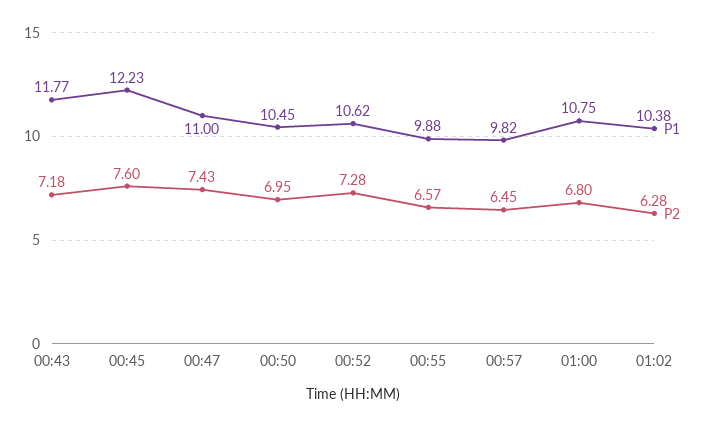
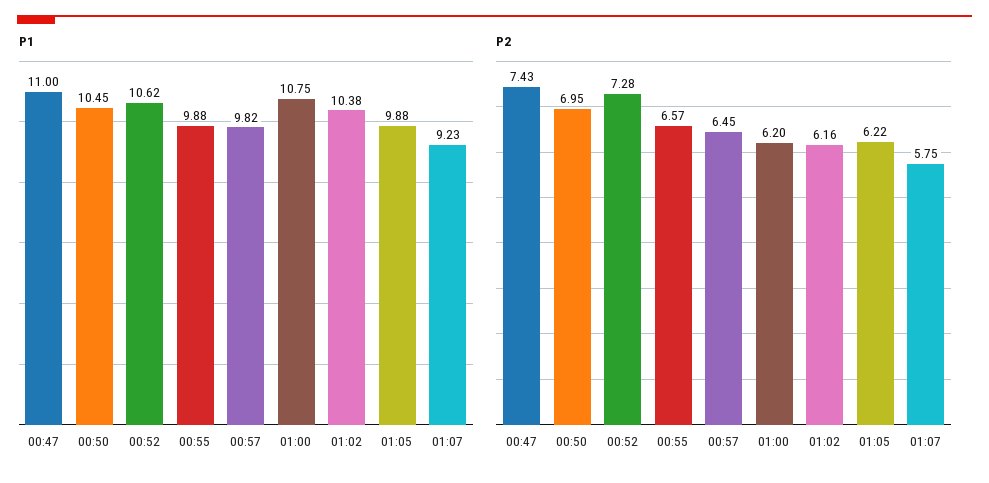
P1, 00:43: 11.77 -> none
P2, 00:43: 7.18 -> none
P1, 00:45: 12.23 -> none
P2, 00:45: 7.6 -> none
P2, 01:00: 6.8 -> 6.2
P2, 01:02: 6.28 -> 6.16
P1, 01:05: none -> 9.88
P1, 01:07: none -> 9.23
P2, 01:05: none -> 6.22
P2, 01:07: none -> 5.75

